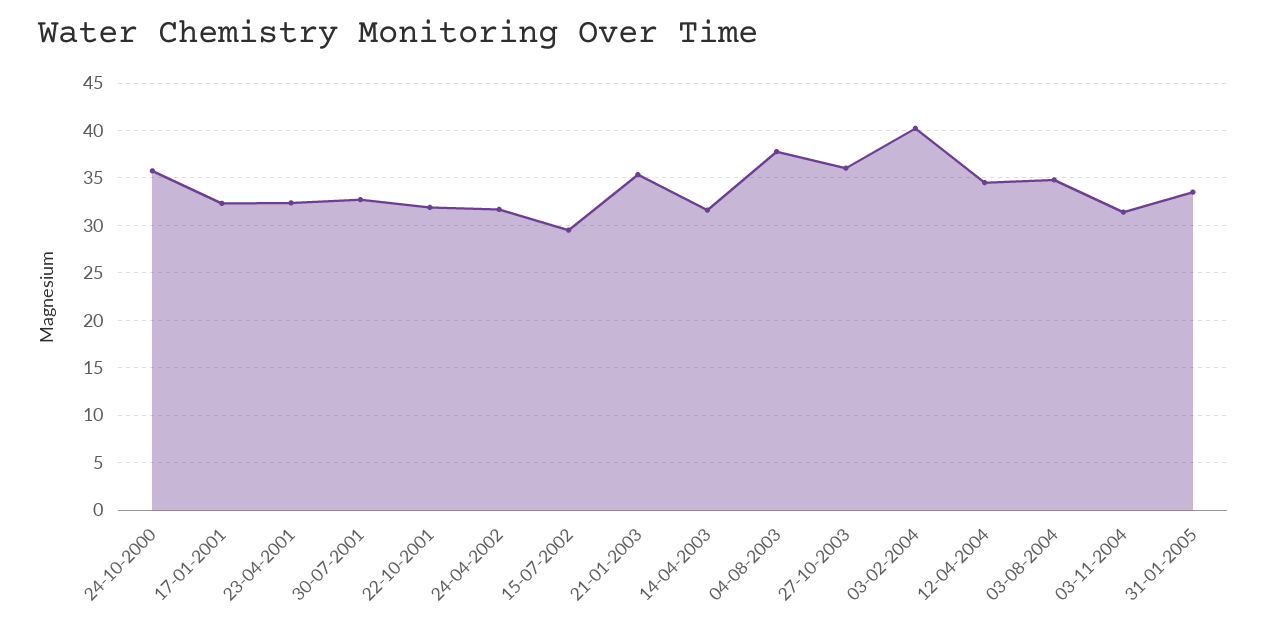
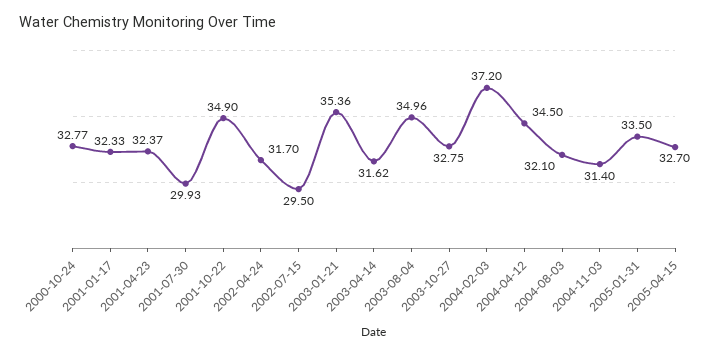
24-10-2000: 36 -> 32.77
30-07-2001: 33 -> 29.93
22-10-2001: 32 -> 34.9
04-08-2003: 38 -> 34.96
27-10-2003: 36 -> 32.75
03-02-2004: 40 -> 37.2
03-08-2004: 35 -> 32.1
2005-04-15: none -> 32.7

